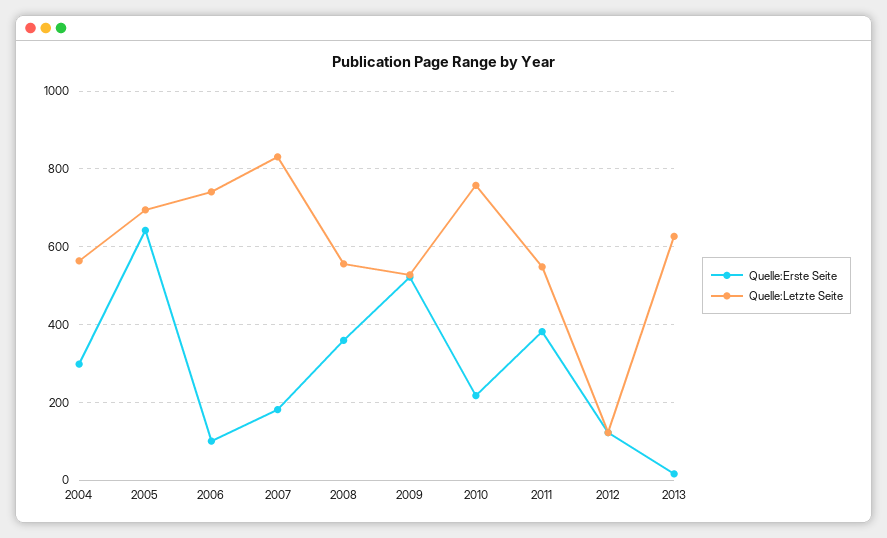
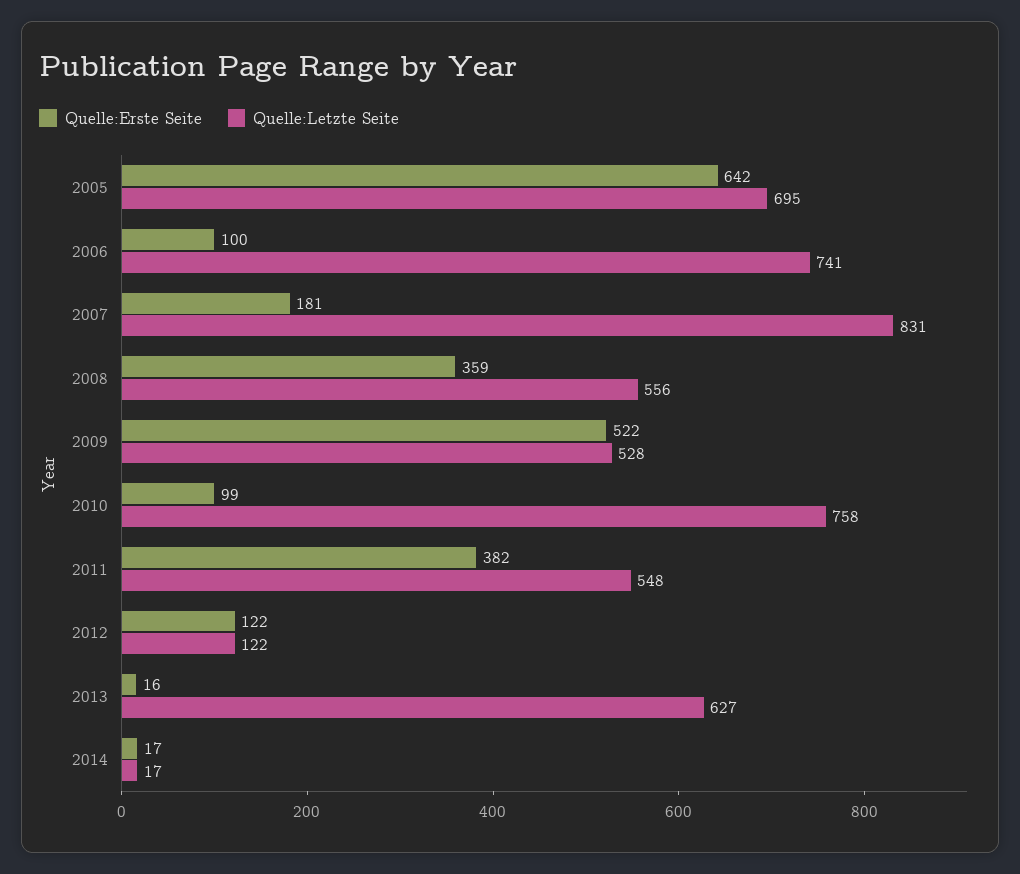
Quelle:Erste Seite, 2004: 300 -> none
Quelle:Letzte Seite, 2004: 560 -> none
Quelle:Erste Seite, 2010: 220 -> 99
Quelle:Erste Seite, 2014: none -> 17
Quelle:Letzte Seite, 2014: none -> 17

